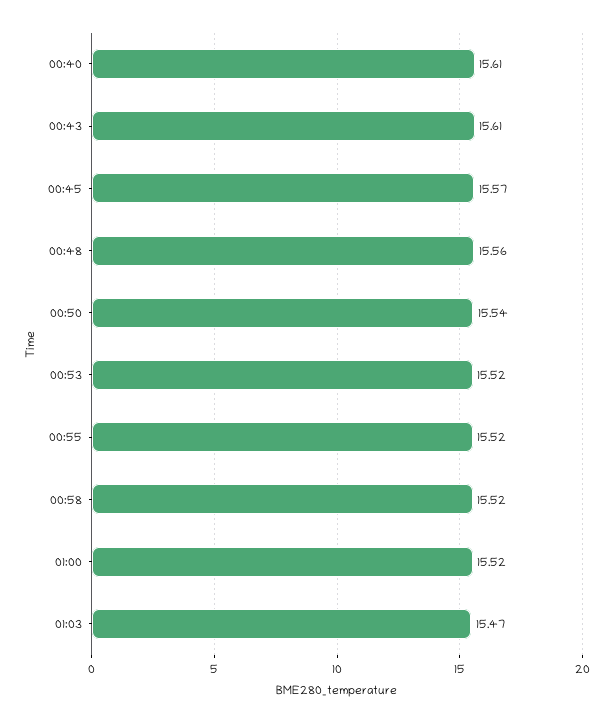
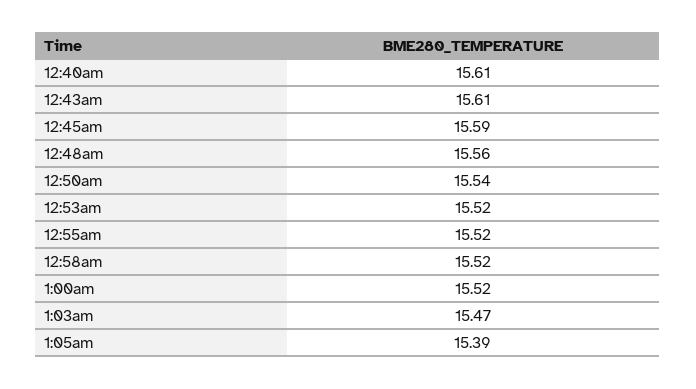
00:45: 15.57 -> 15.59
1:05am: none -> 15.39

